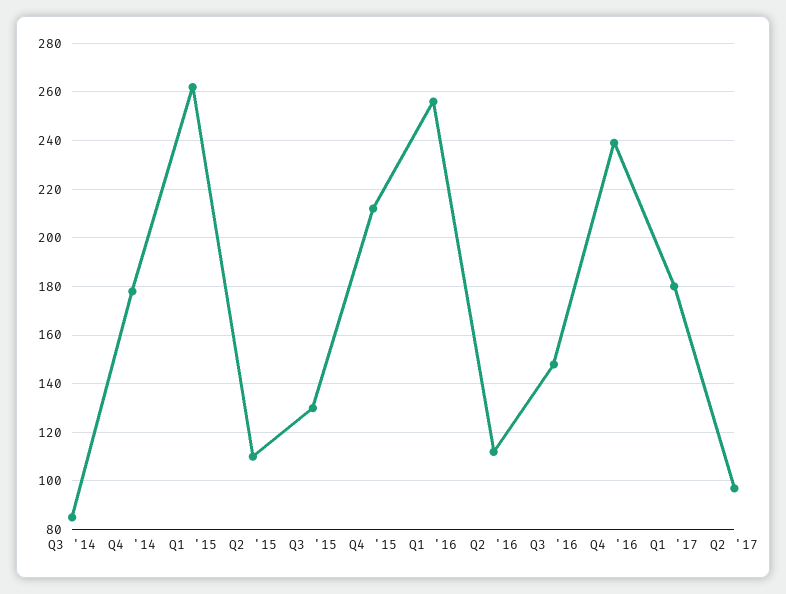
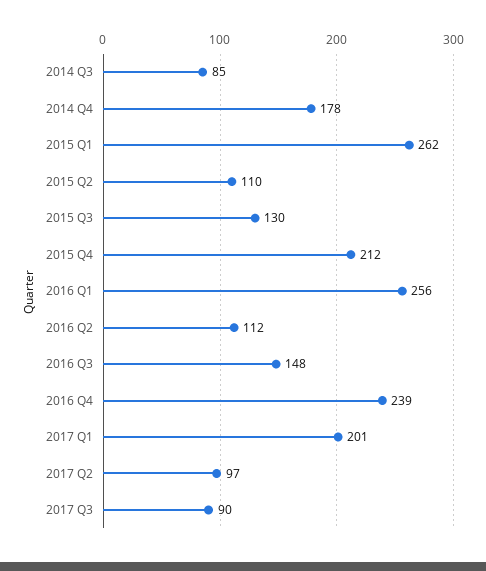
Q1 '17: 180 -> 201
2017 Q3: none -> 90

